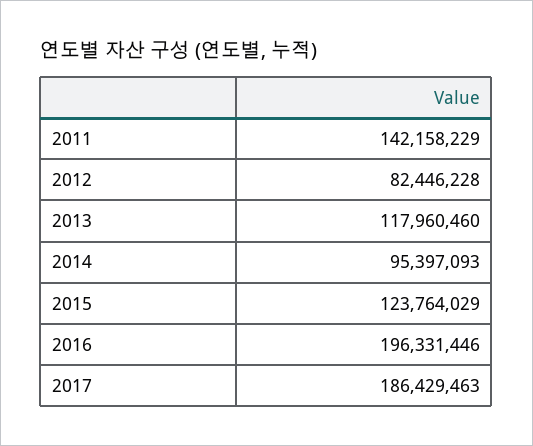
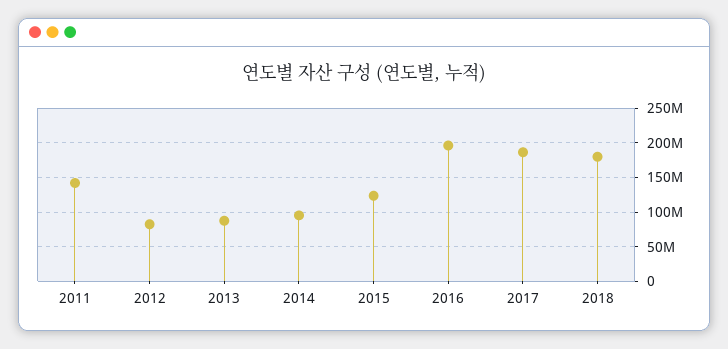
2013: 117960460 -> 90000000
2018: none -> 180000000

